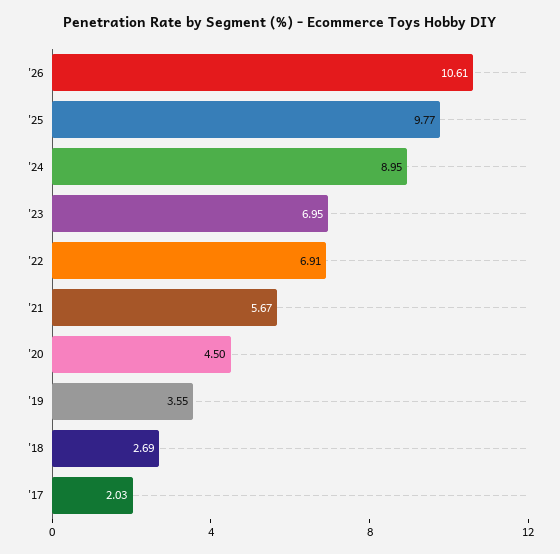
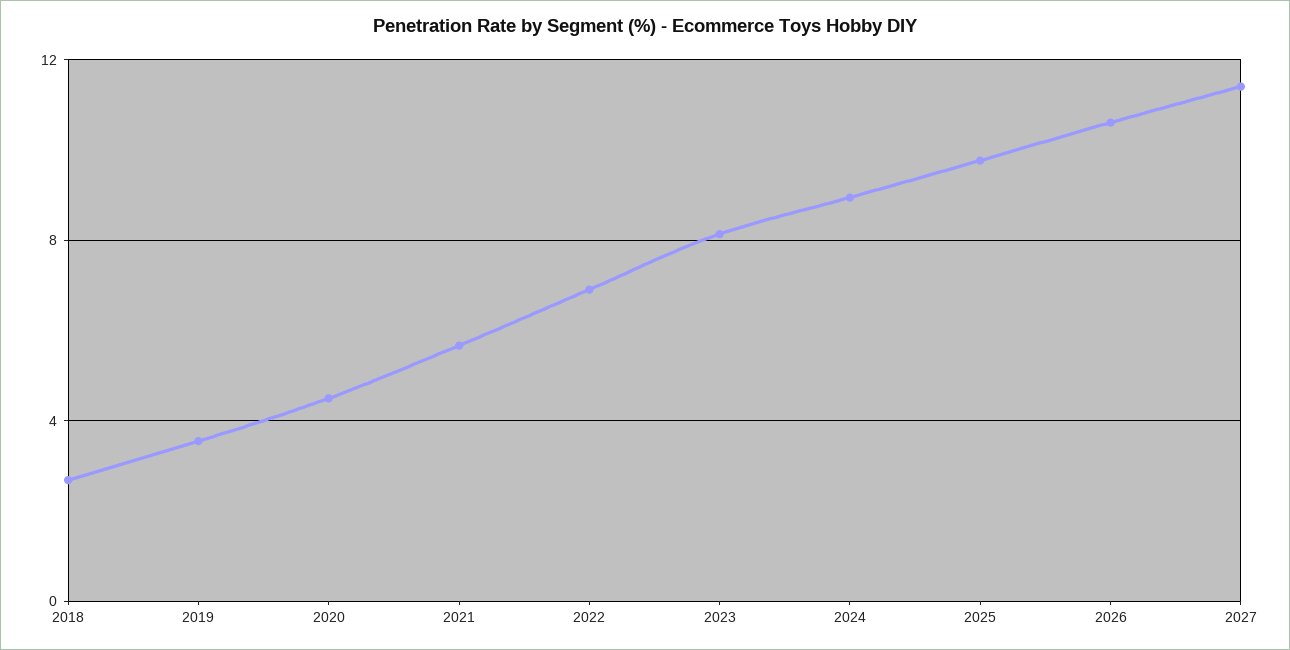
'23: 6.95 -> 8
'17: 2.03 -> none
2027: none -> 11.5

